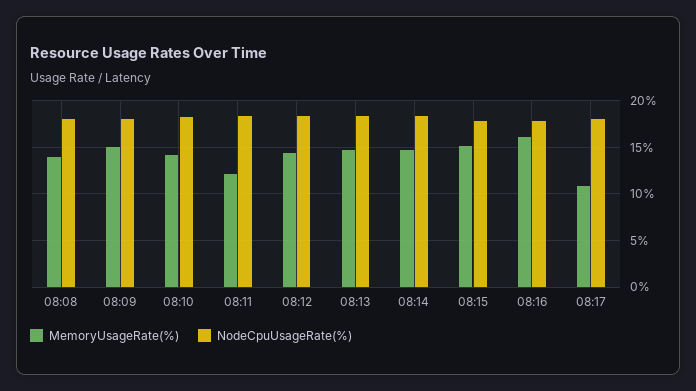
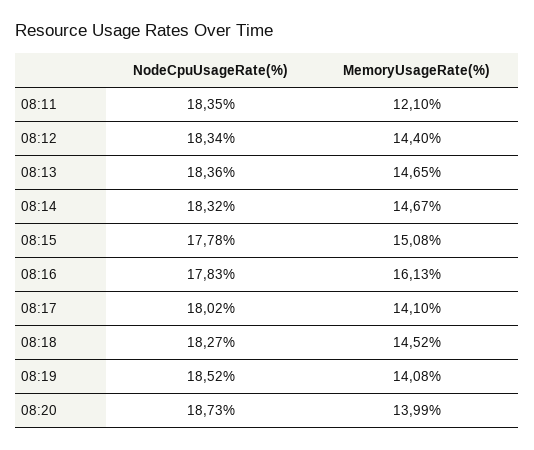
MemoryUsageRate(%), 08:08: 14 -> none
NodeCpuUsageRate(%), 08:08: 18 -> none
MemoryUsageRate(%), 08:09: 15 -> none
NodeCpuUsageRate(%), 08:09: 18 -> none
MemoryUsageRate(%), 08:10: 14 -> none
NodeCpuUsageRate(%), 08:10: 18 -> none
MemoryUsageRate(%), 08:17: 11 -> 14.1
NodeCpuUsageRate(%), 08:18: none -> 18.27
MemoryUsageRate(%), 08:18: none -> 14.52
NodeCpuUsageRate(%), 08:19: none -> 18.52
MemoryUsageRate(%), 08:19: none -> 14.08
NodeCpuUsageRate(%), 08:20: none -> 18.73
MemoryUsageRate(%), 08:20: none -> 13.99

